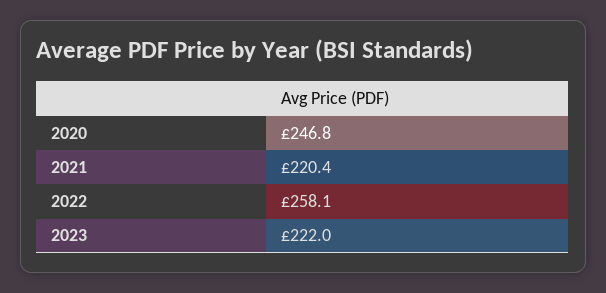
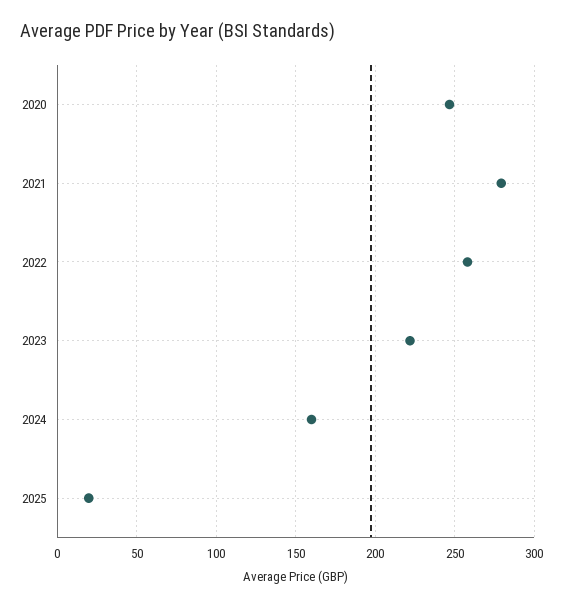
2021: 220.4 -> 280
2024: none -> 160
2025: none -> 20

